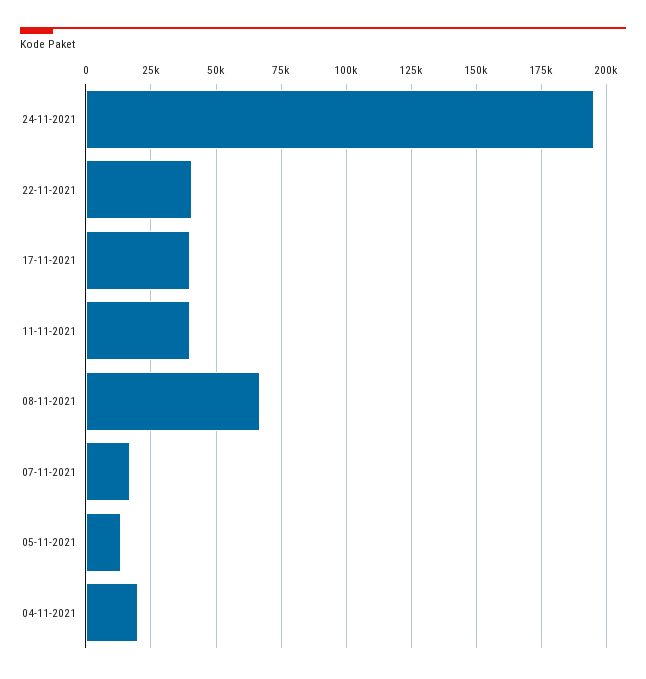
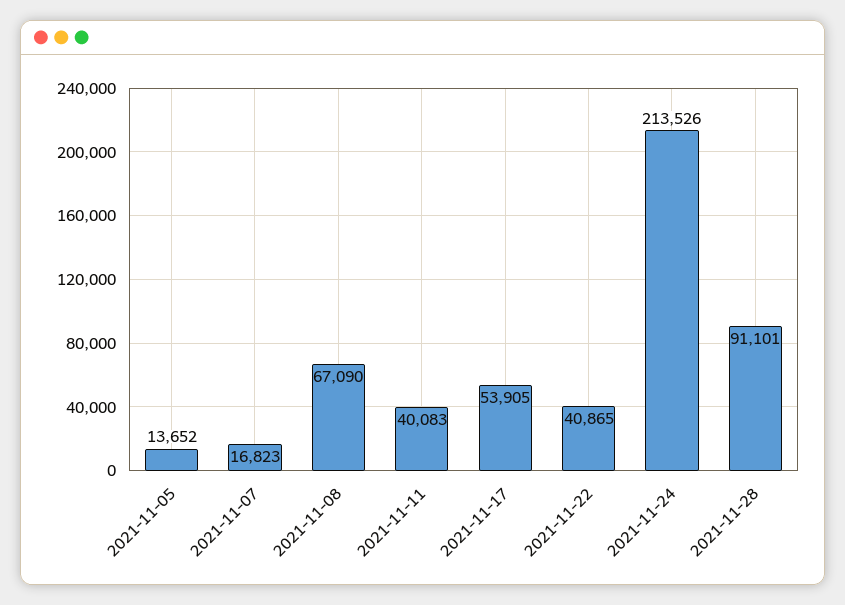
24-11-2021: 195000 -> 213526
17-11-2021: 40000 -> 53905
04-11-2021: 20000 -> none
2021-11-28: none -> 91101

